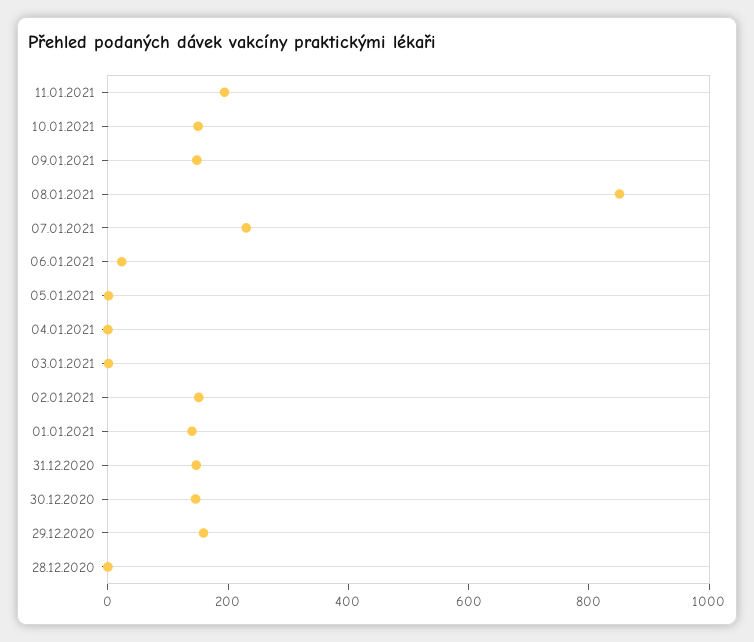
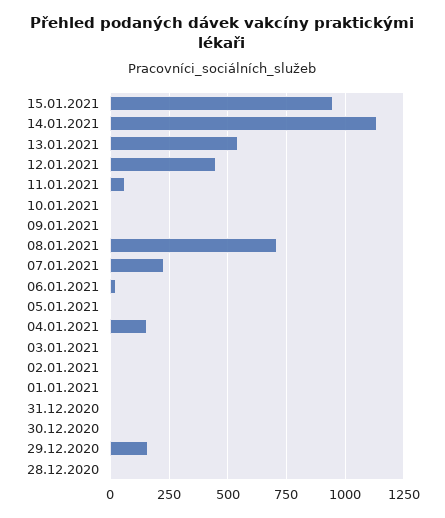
11.01.2021: 200 -> 50
10.01.2021: 150 -> 0
09.01.2021: 150 -> 0
08.01.2021: 850 -> 700
04.01.2021: 0 -> 150
02.01.2021: 150 -> 0
01.01.2021: 150 -> 0
31.12.2020: 150 -> 0
30.12.2020: 150 -> 0
15.01.2021: none -> 950
14.01.2021: none -> 1150
13.01.2021: none -> 550
12.01.2021: none -> 450

